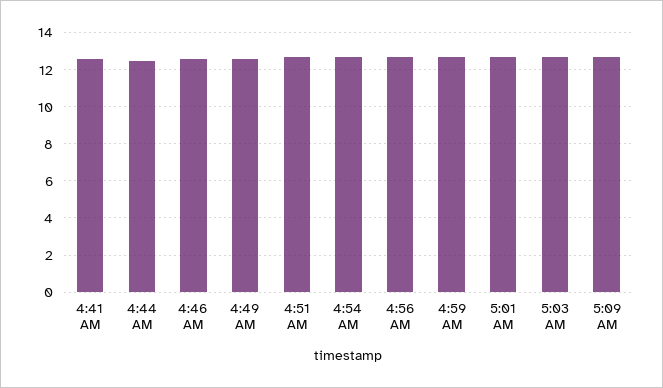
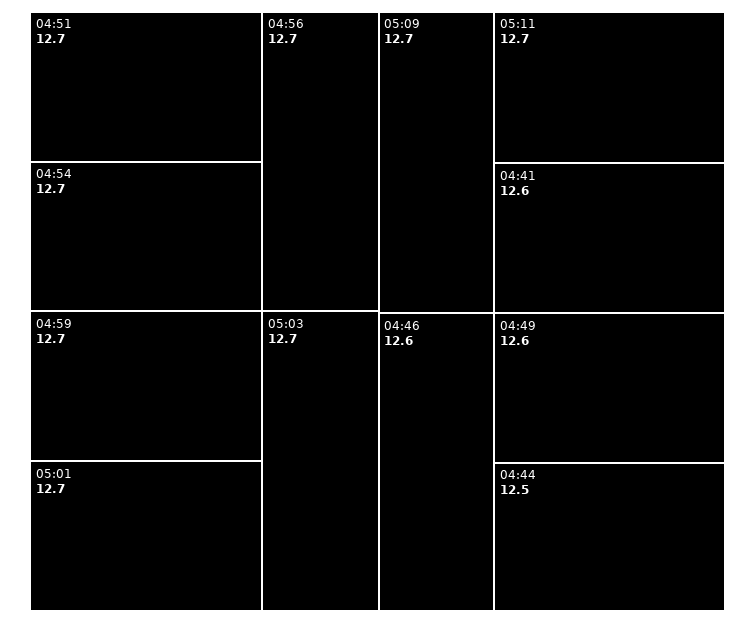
05:11: none -> 12.7

